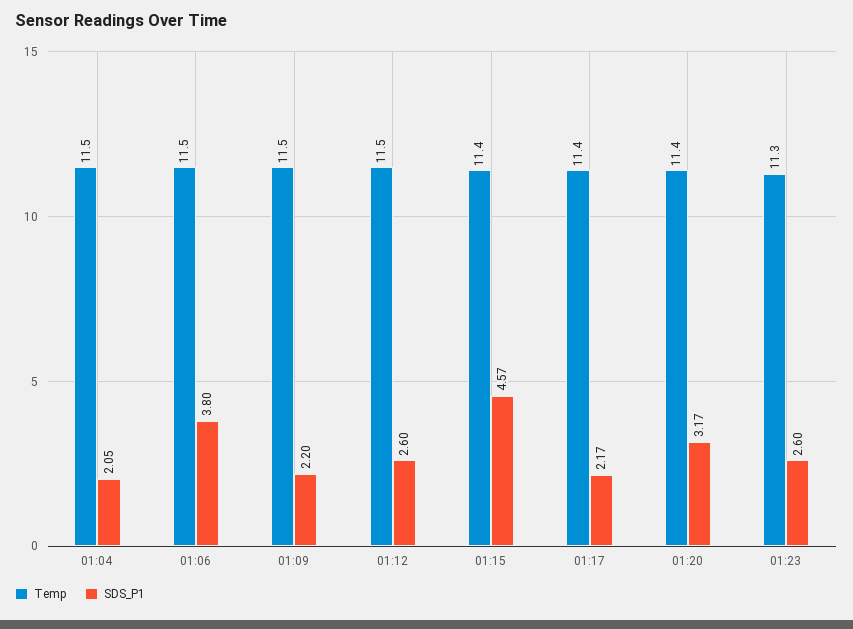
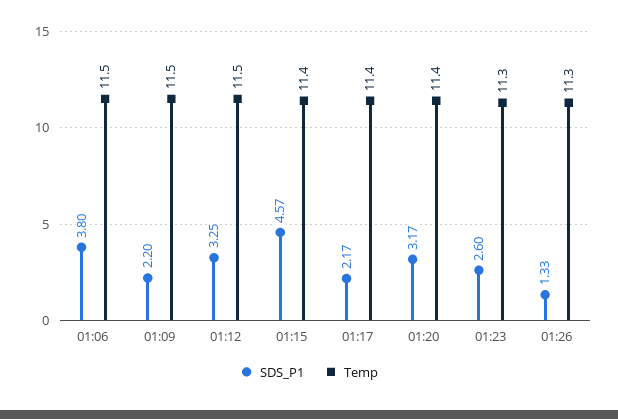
Temp, 01:04: 11.5 -> none
SDS_P1, 01:04: 2.05 -> none
SDS_P1, 01:12: 2.6 -> 3.25
SDS_P1, 01:26: none -> 1.33
Temp, 01:26: none -> 11.3

